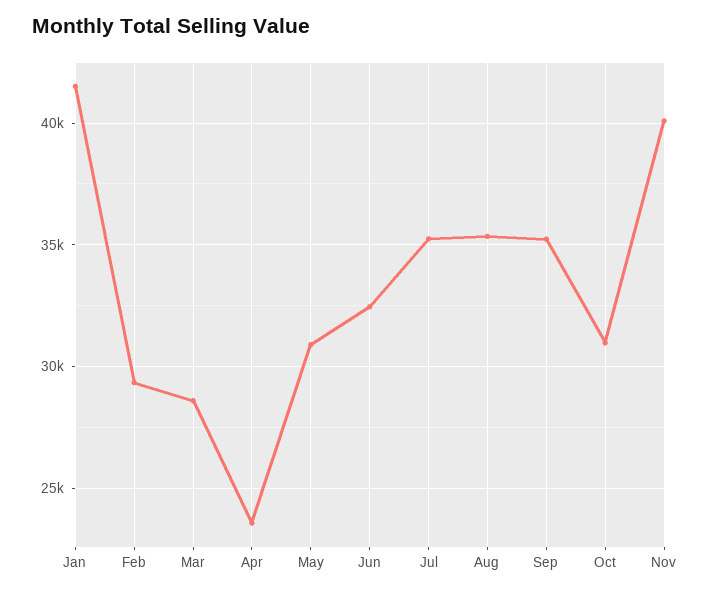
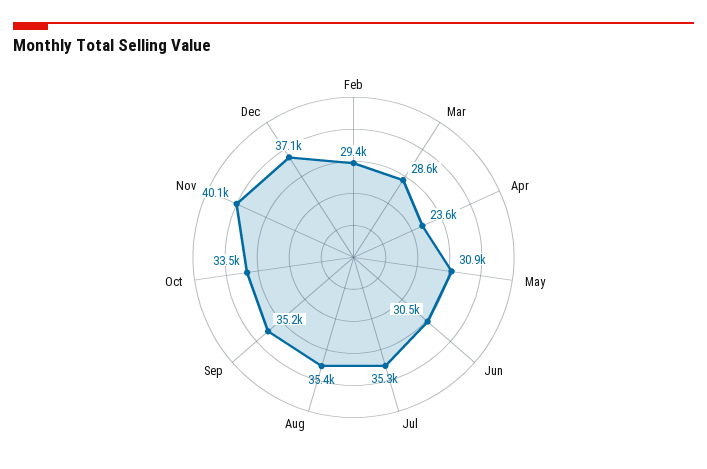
Jan: 41500 -> none
Jun: 32500 -> 30500
Oct: 31000 -> 33500
Dec: none -> 37100

